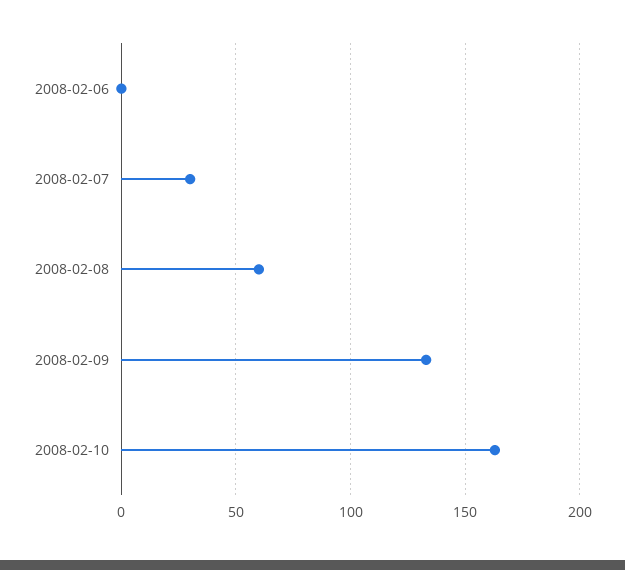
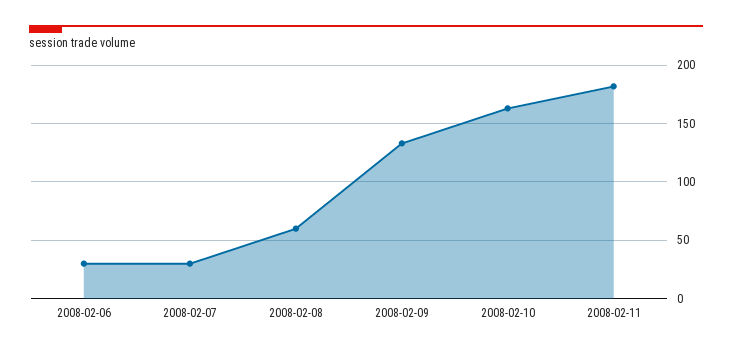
2008-02-06: 0 -> 30
2008-02-11: none -> 180

